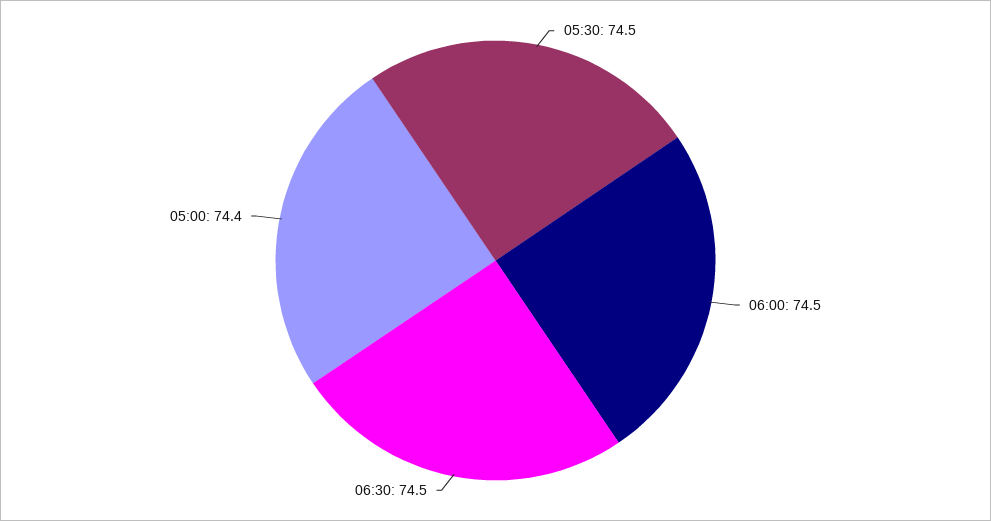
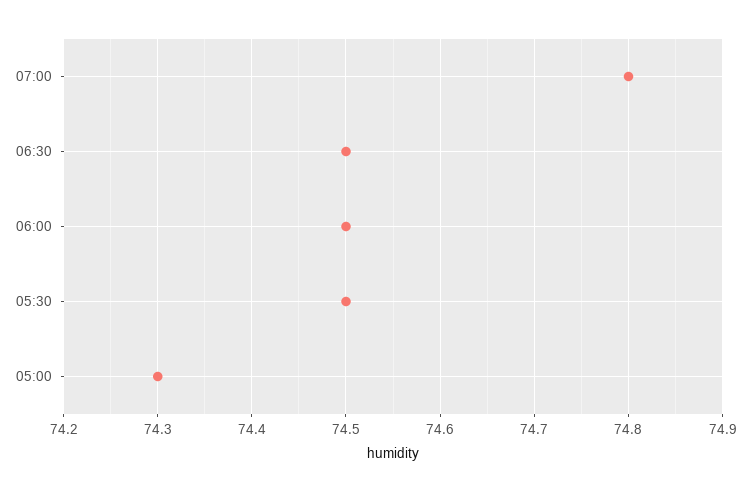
05:00: 74.4 -> 74.3
07:00: none -> 74.8

